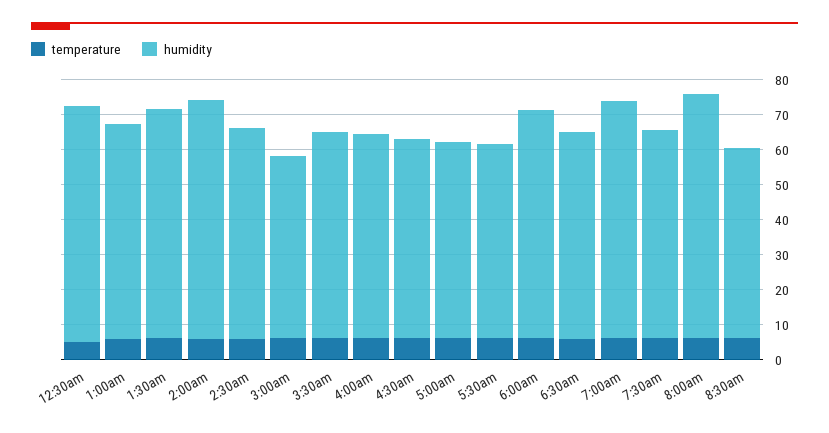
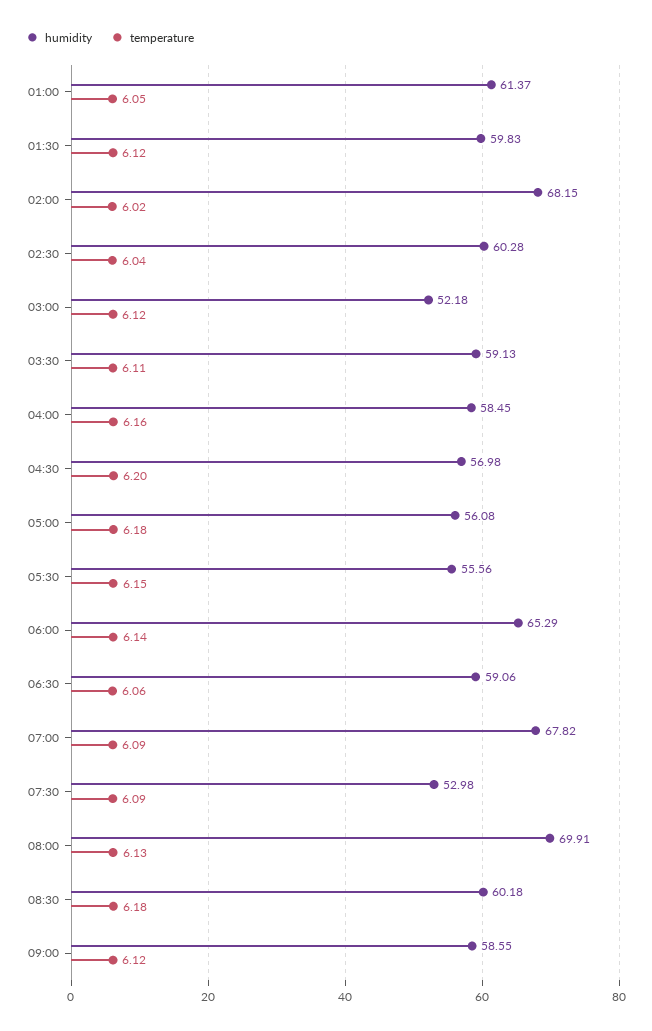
temperature, 12:30am: 5 -> none
humidity, 12:30am: 67.5 -> none
humidity, 1:30am: 65 -> 59.83
humidity, 7:30am: 60 -> 52.98
humidity, 8:30am: 55 -> 60.18
humidity, 09:00: none -> 58.55
temperature, 09:00: none -> 6.12

